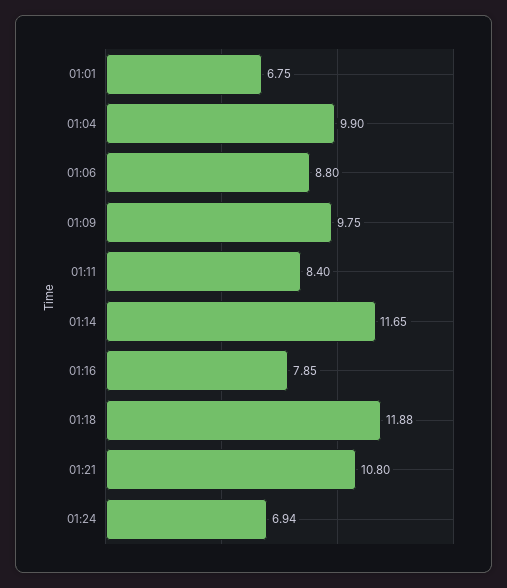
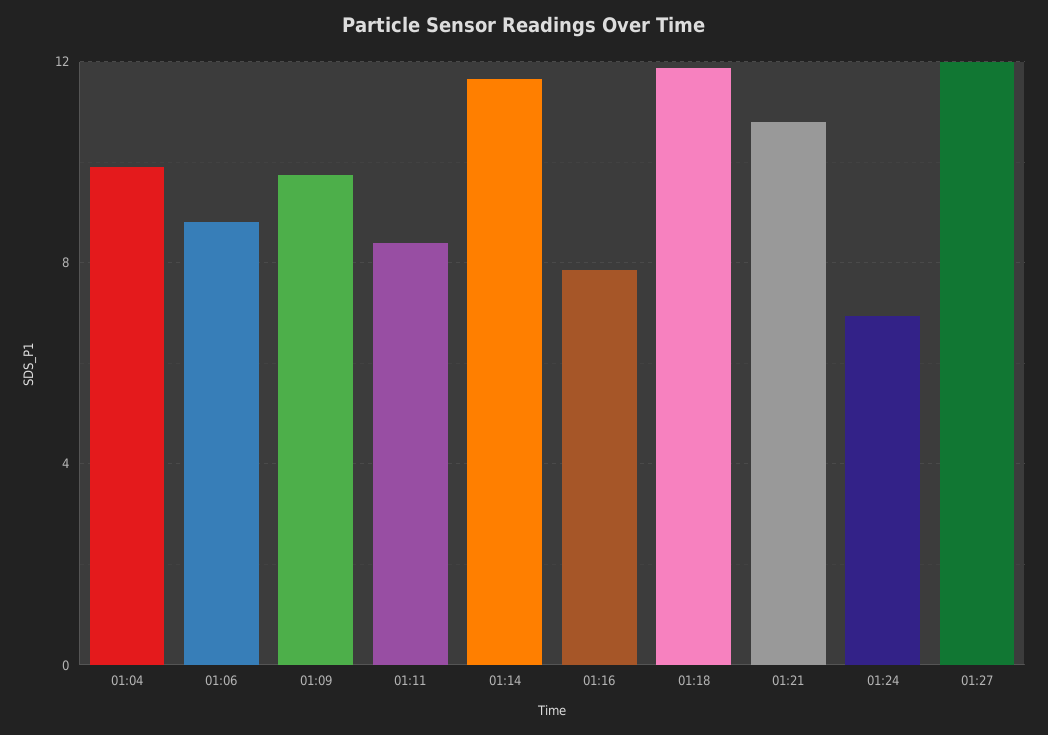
01:01: 6.75 -> none
01:27: none -> 12

